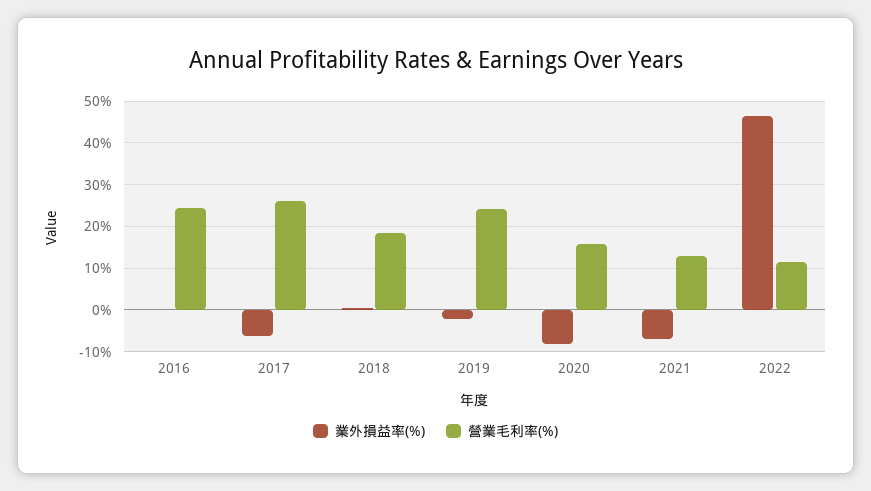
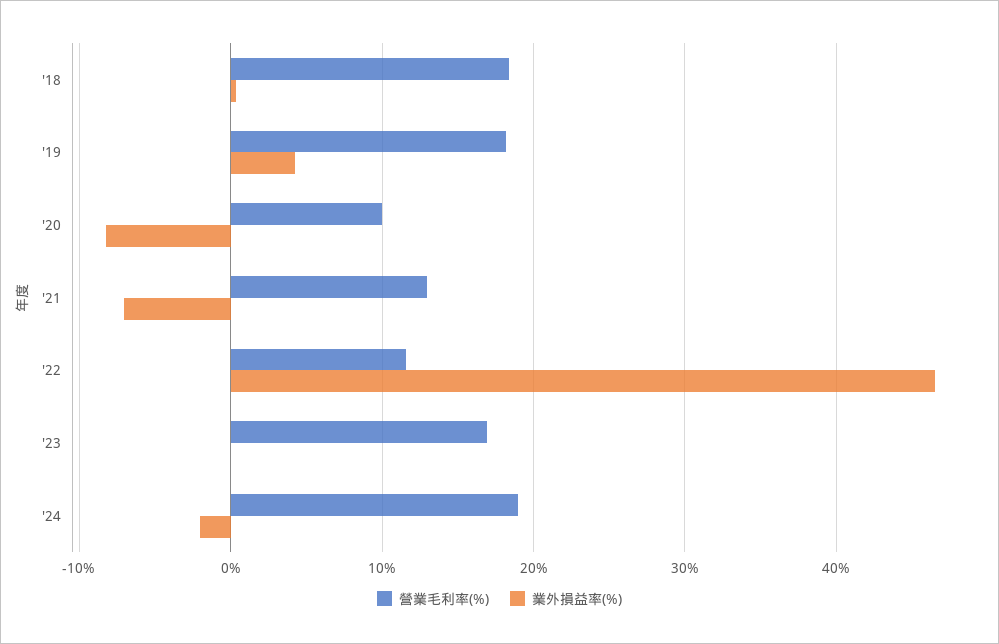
業外損益率(%), 2016: 0 -> none
營業毛利率(%), 2016: 24 -> none
業外損益率(%), 2017: -6 -> none
營業毛利率(%), 2017: 26 -> none
業外損益率(%), 2019: -2 -> 4
營業毛利率(%), 2019: 24 -> 18
營業毛利率(%), 2020: 16 -> 10
營業毛利率(%), '23: none -> 17
業外損益率(%), '23: none -> 0
營業毛利率(%), '24: none -> 19
業外損益率(%), '24: none -> -2

